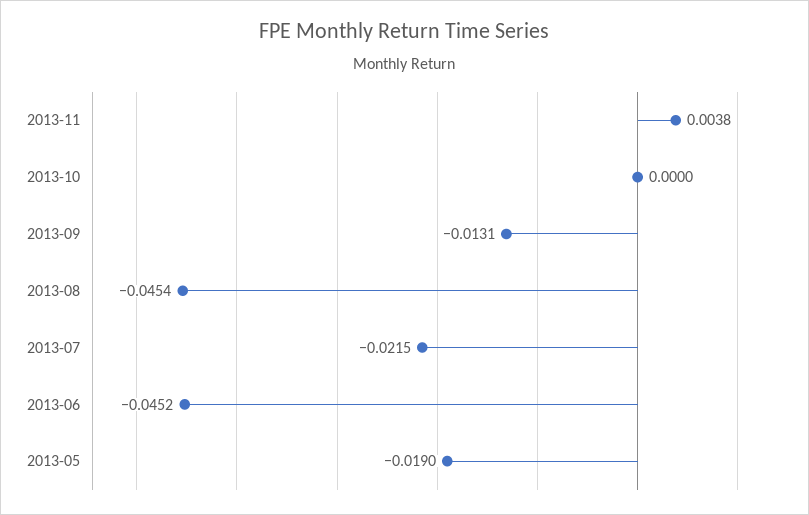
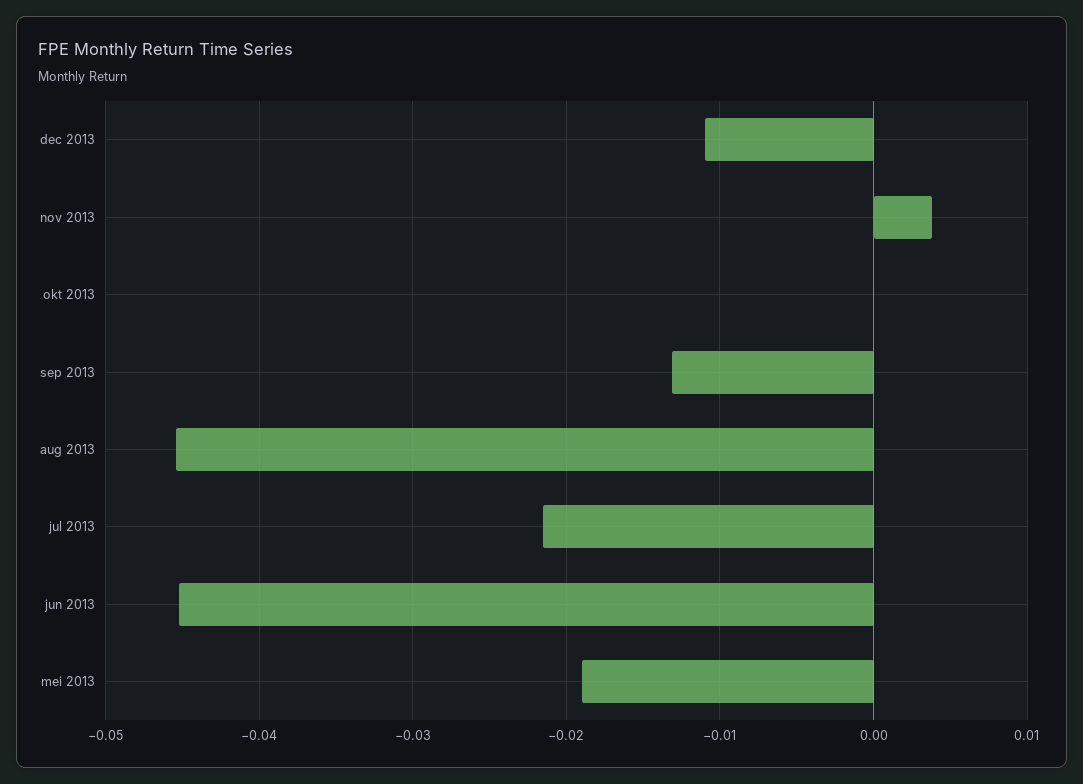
dec 2013: none -> -0.011

